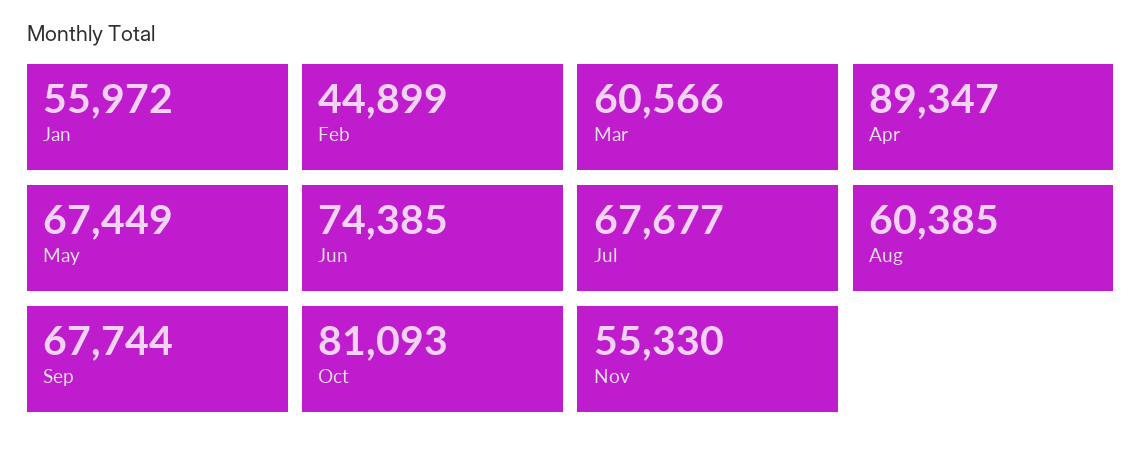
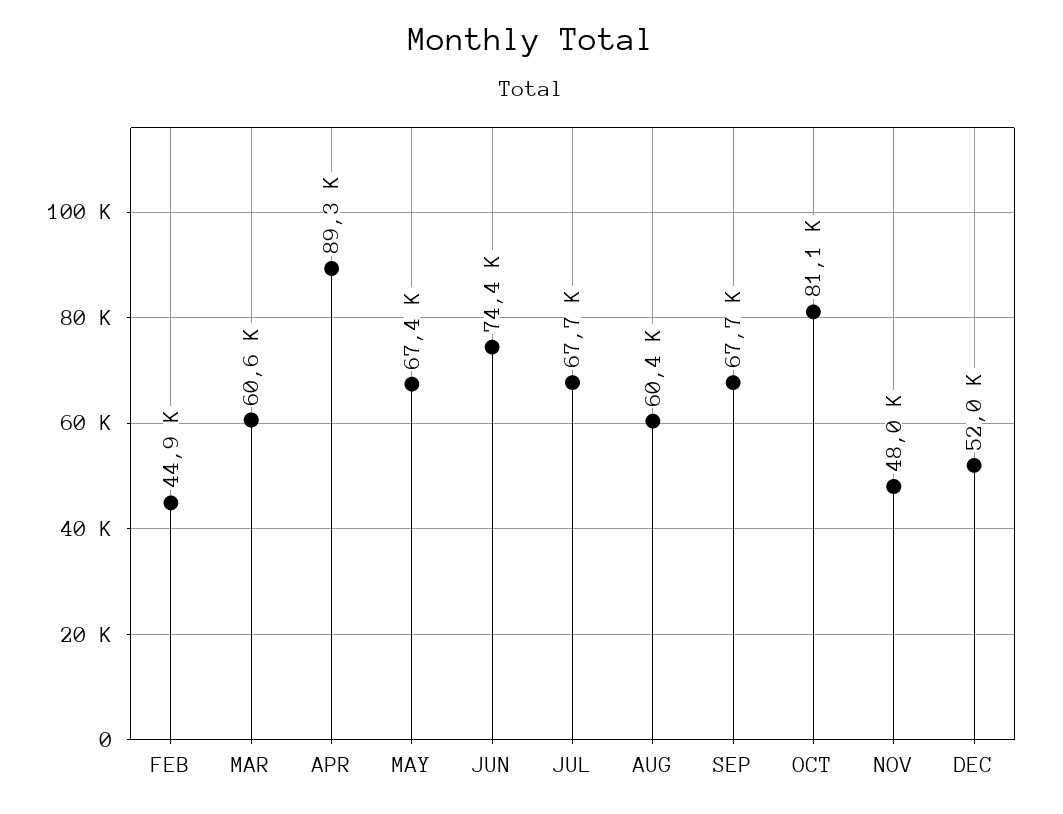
Jan: 55972 -> none
Nov: 55330 -> 48000
DEC: none -> 52000

